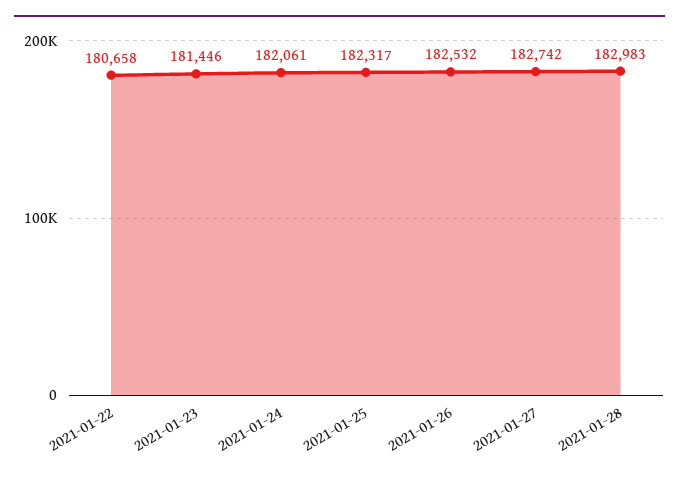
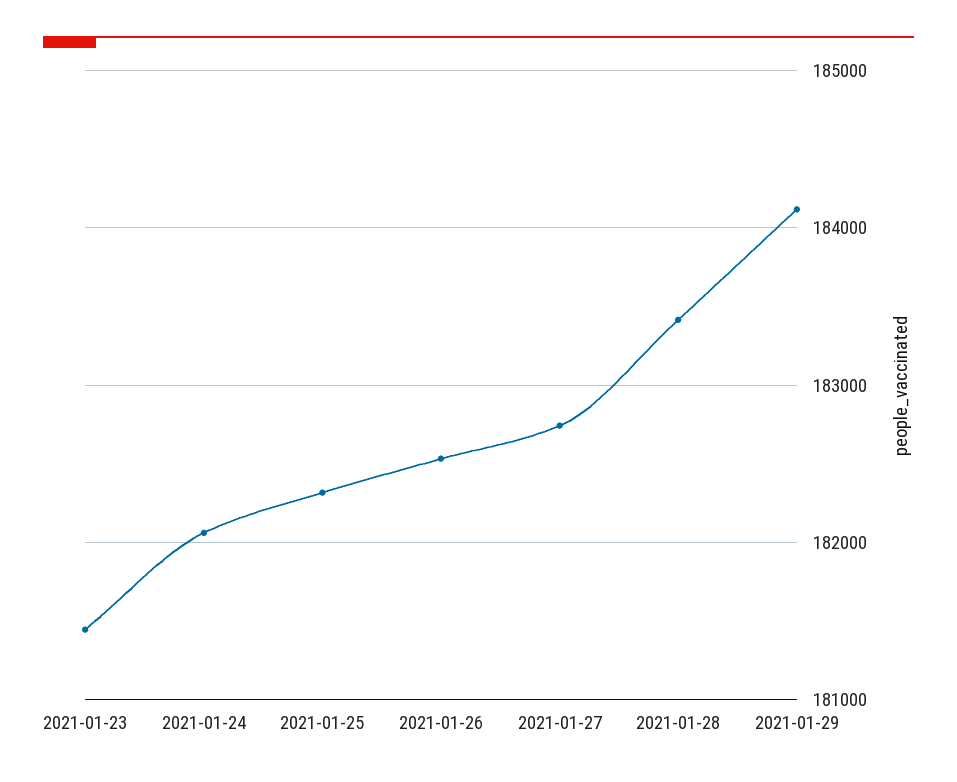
2021-01-22: 180658 -> none
2021-01-28: 182983 -> 183400
2021-01-29: none -> 184100

